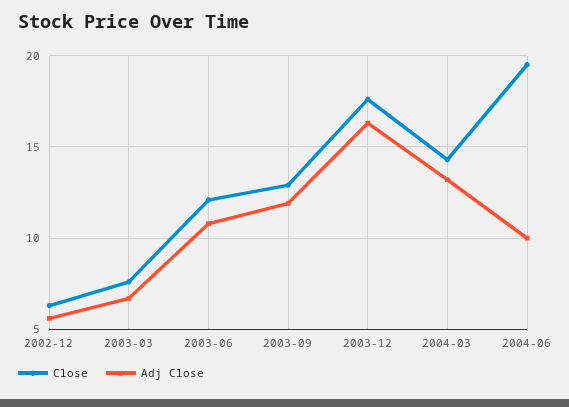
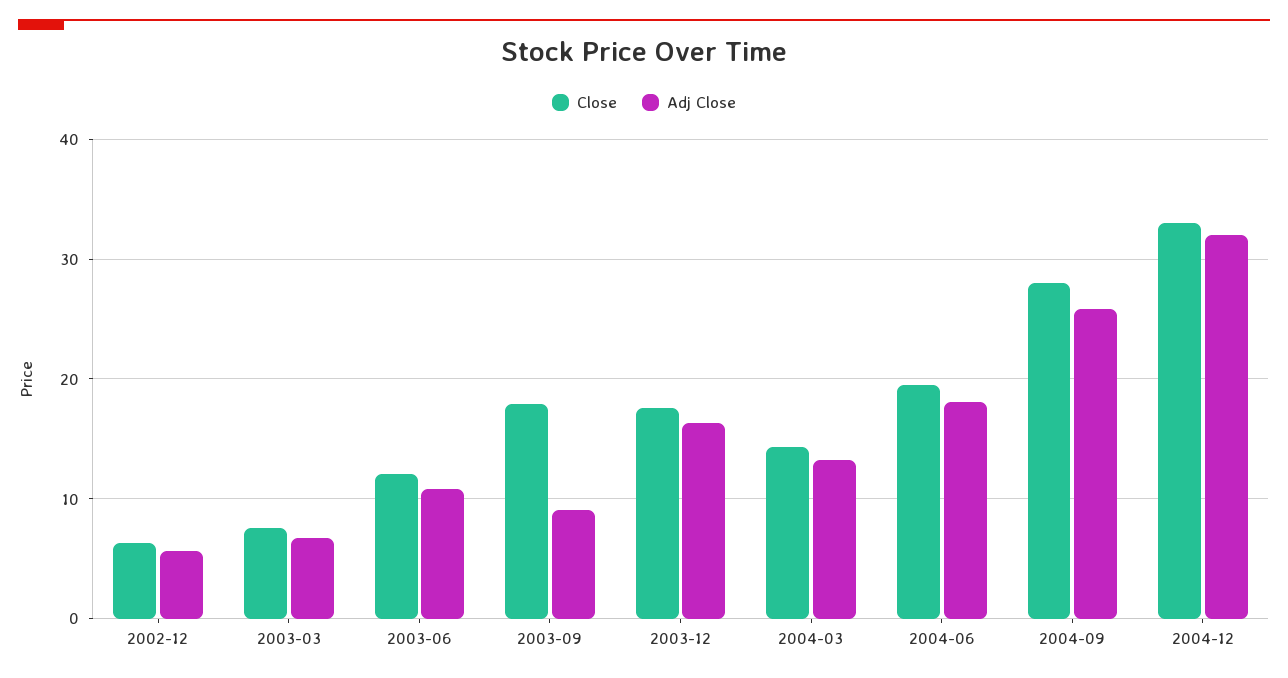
Close, 2003-09: 13 -> 18
Adj Close, 2003-09: 12 -> 9
Adj Close, 2004-06: 10 -> 18
Close, 2004-09: none -> 28
Adj Close, 2004-09: none -> 26
Close, 2004-12: none -> 33
Adj Close, 2004-12: none -> 32

